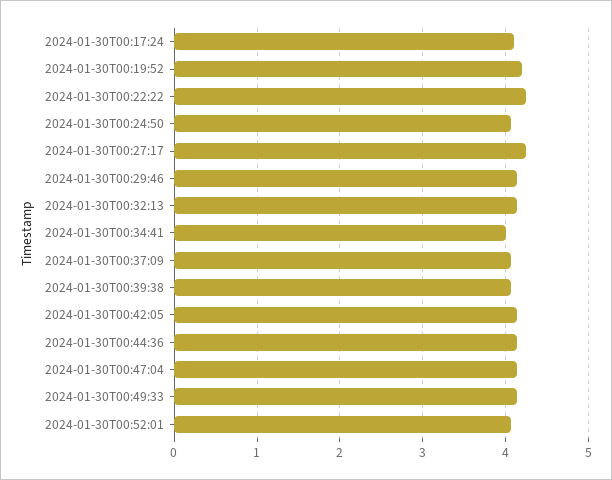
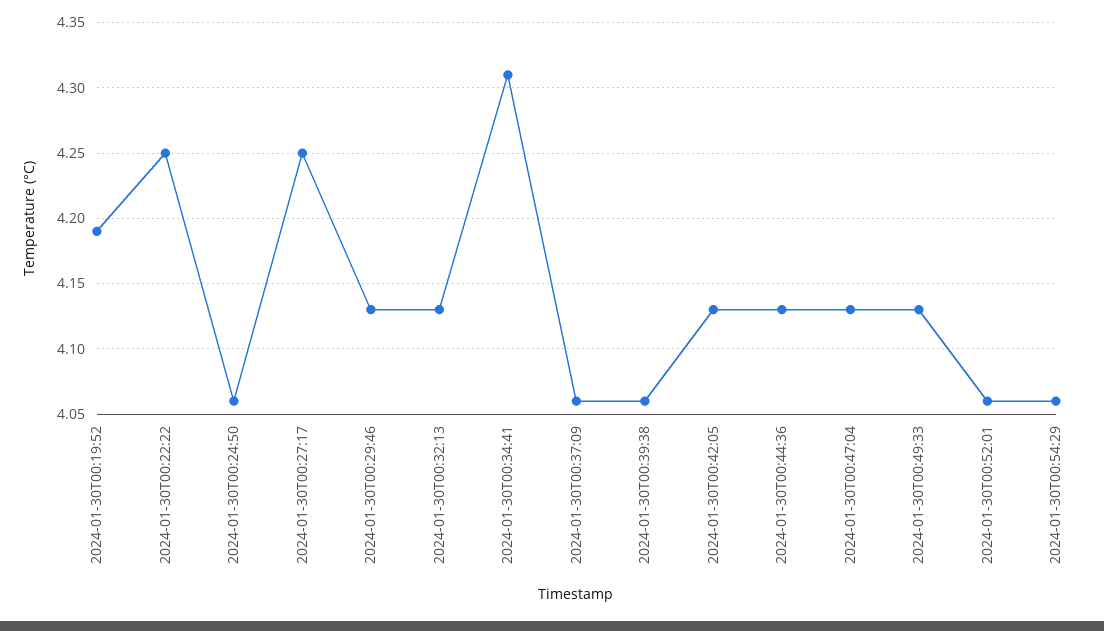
2024-01-30T00:17:24: 4.1 -> none
2024-01-30T00:34:41: 4 -> 4.31
2024-01-30T00:54:29: none -> 4.06

